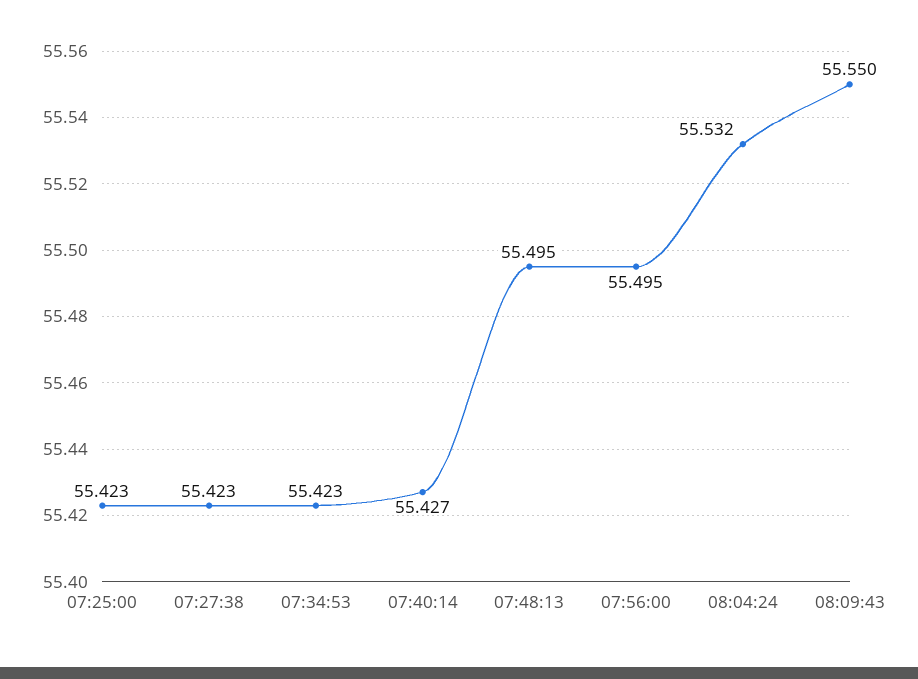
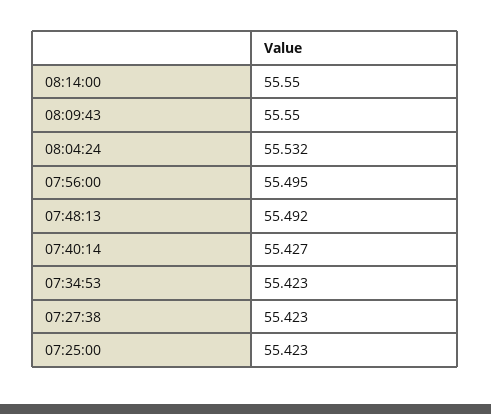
07:48:13: 55.495 -> 55.492
08:14:00: none -> 55.55

